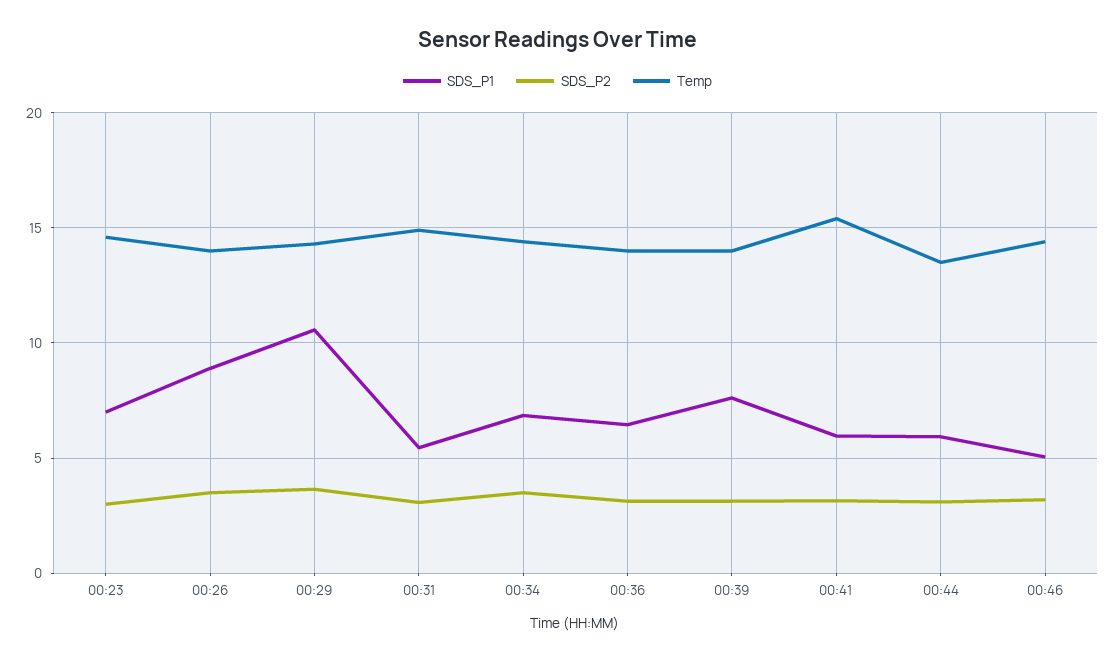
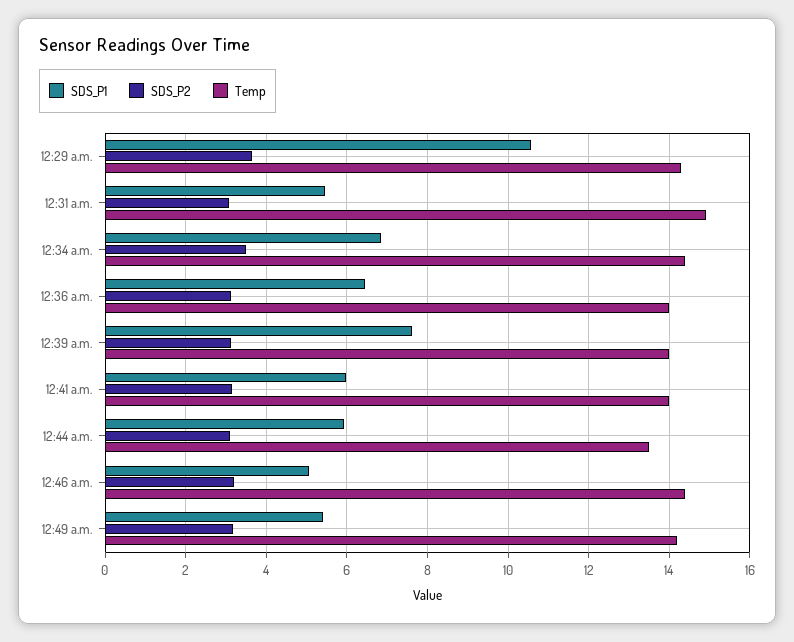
SDS_P1, 00:23: 7 -> none
SDS_P2, 00:23: 3 -> none
Temp, 00:23: 14.5 -> none
SDS_P1, 00:26: 9 -> none
SDS_P2, 00:26: 3.5 -> none
Temp, 00:26: 14 -> none
Temp, 00:41: 15.5 -> 14
SDS_P1, 12:49 a.m.: none -> 5.4
SDS_P2, 12:49 a.m.: none -> 3.2
Temp, 12:49 a.m.: none -> 14.2

